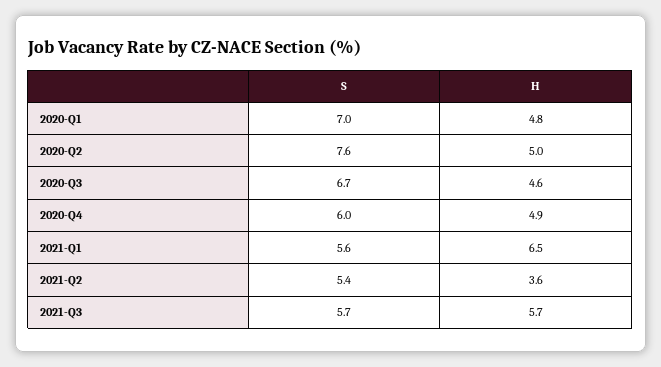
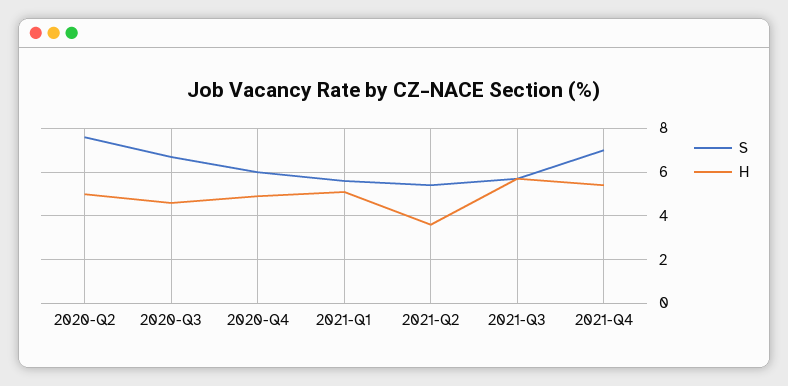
S, 2020-Q1: 7 -> none
H, 2020-Q1: 4.8 -> none
H, 2021-Q1: 6.5 -> 5
S, 2021-Q4: none -> 7
H, 2021-Q4: none -> 5.5

